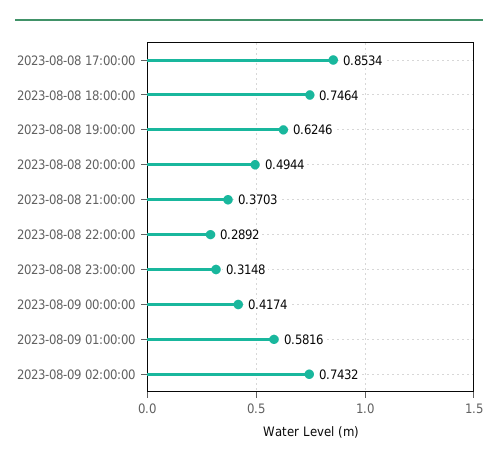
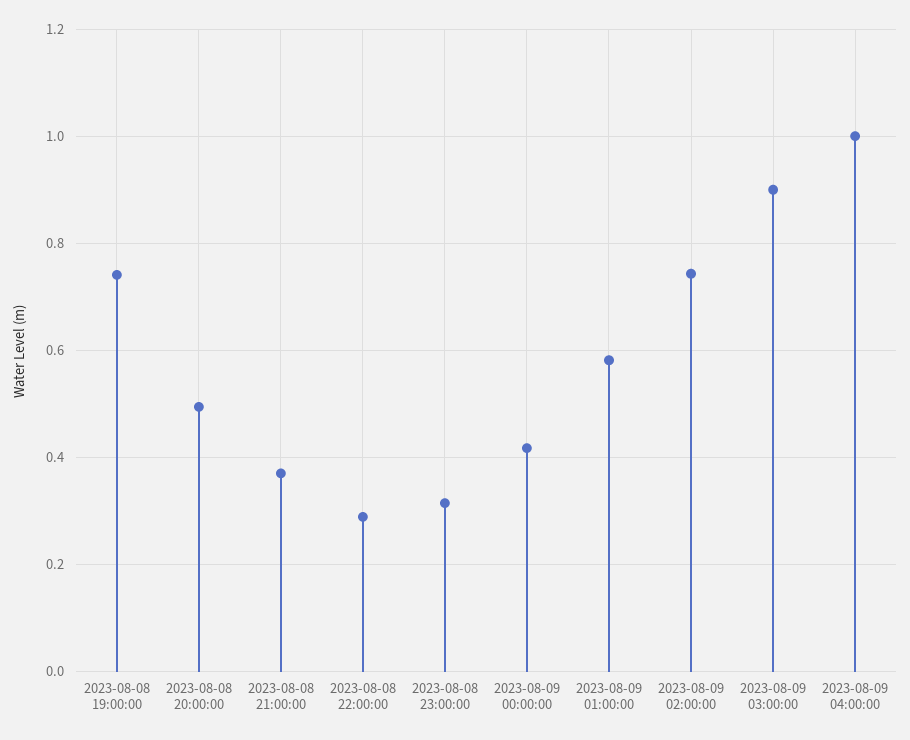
2023-08-08 17:00:00: 0.8534 -> none
2023-08-08 18:00:00: 0.7464 -> none
2023-08-08 19:00:00: 0.6246 -> 0.74
2023-08-09 03:00:00: none -> 0.9
2023-08-09 04:00:00: none -> 1

